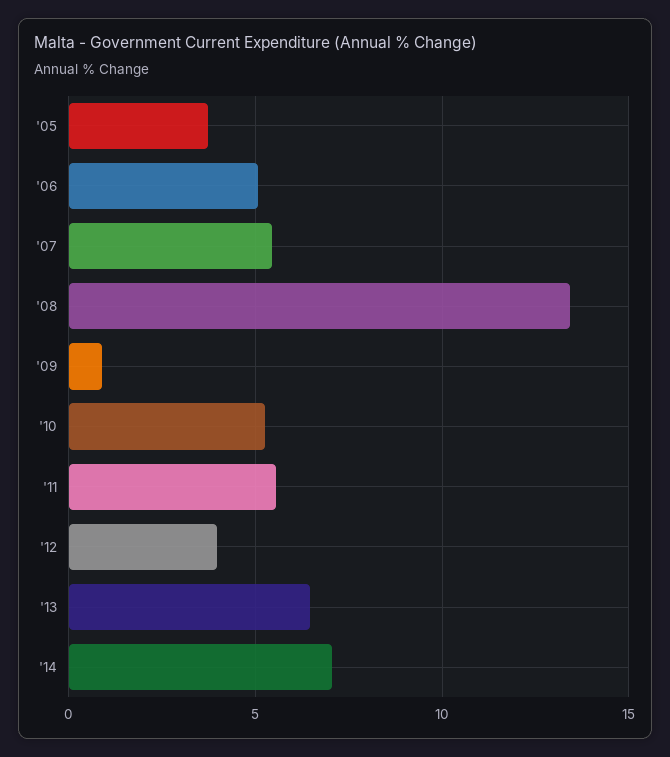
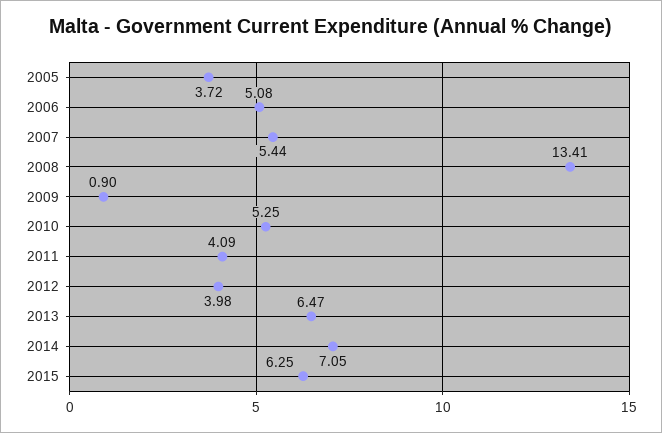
'11: 5.5 -> 4.09
2015: none -> 6.25

